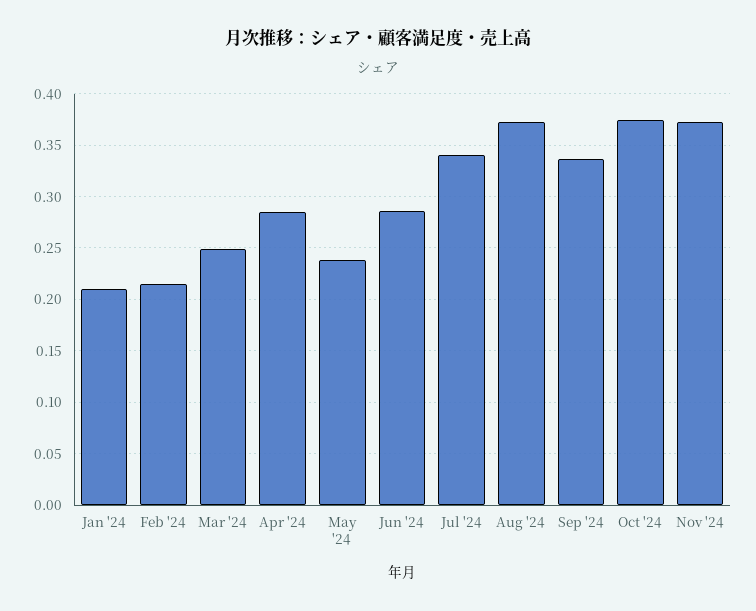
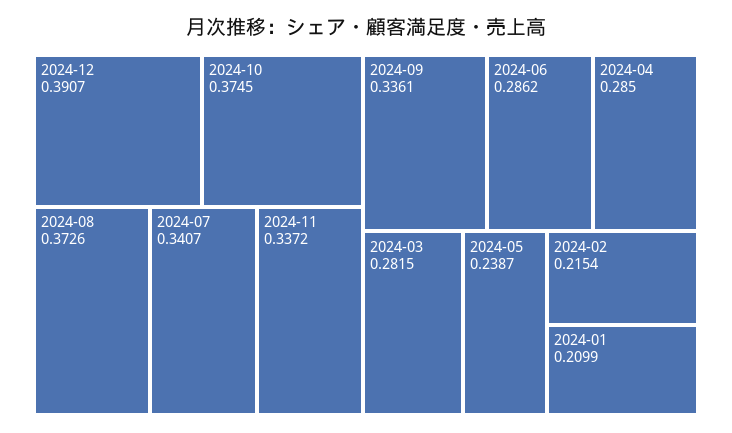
Mar '24: 0.25 -> 0.2815
Nov '24: 0.37 -> 0.3372
2024-12: none -> 0.3907

